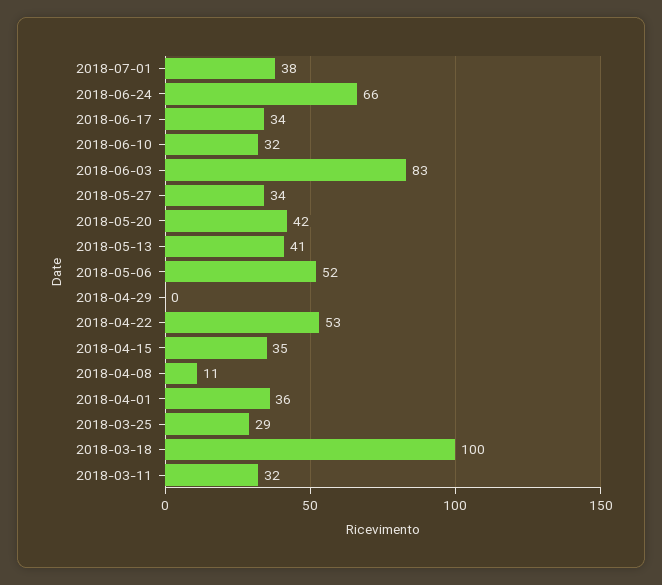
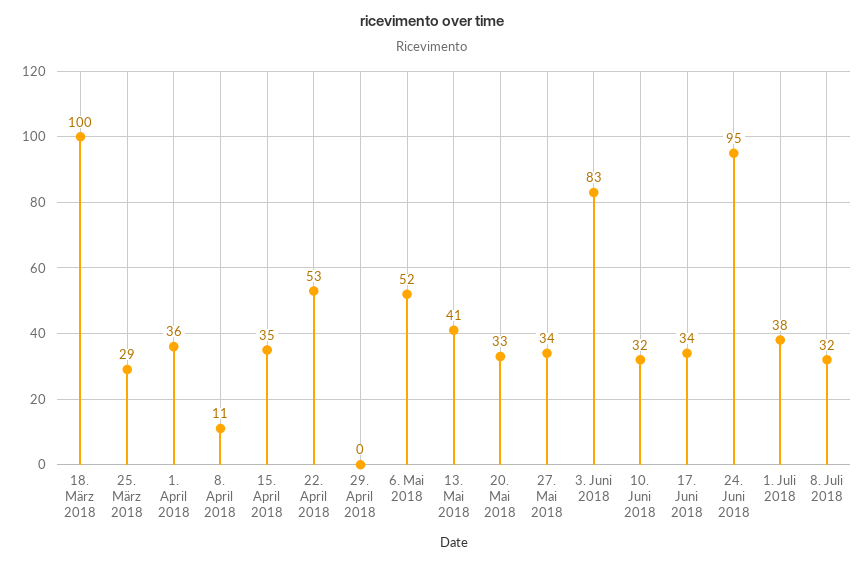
2018-06-24: 66 -> 95
2018-05-20: 42 -> 33
2018-03-11: 32 -> none
8. Juli 2018: none -> 32

